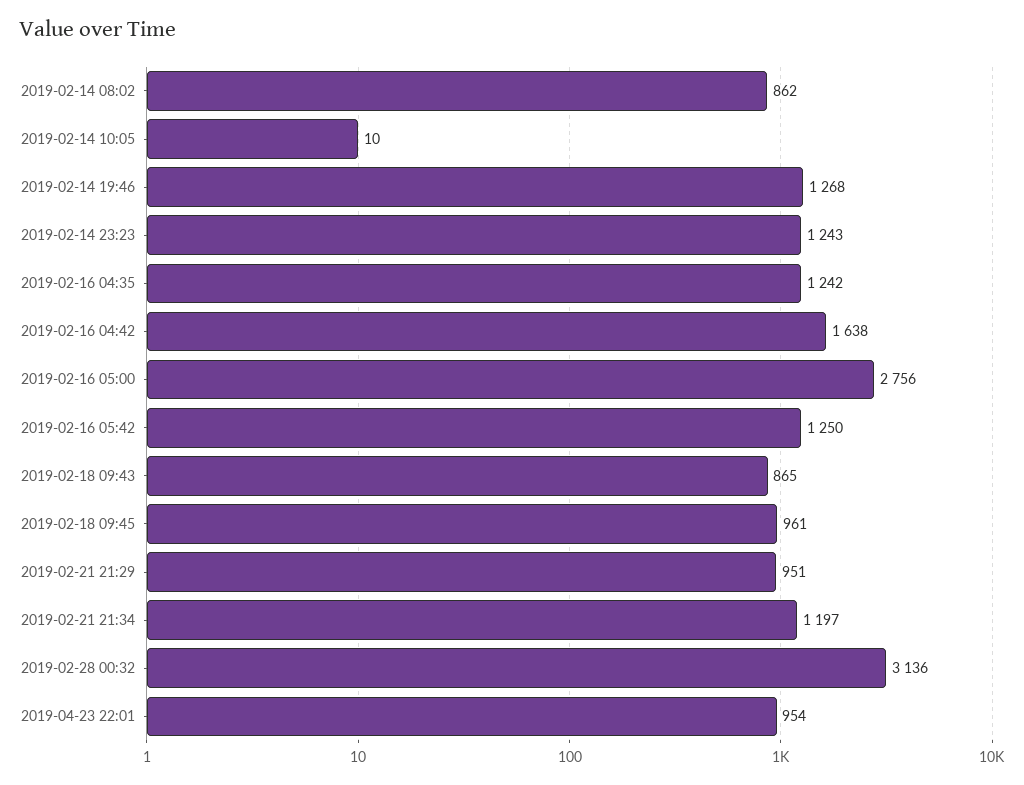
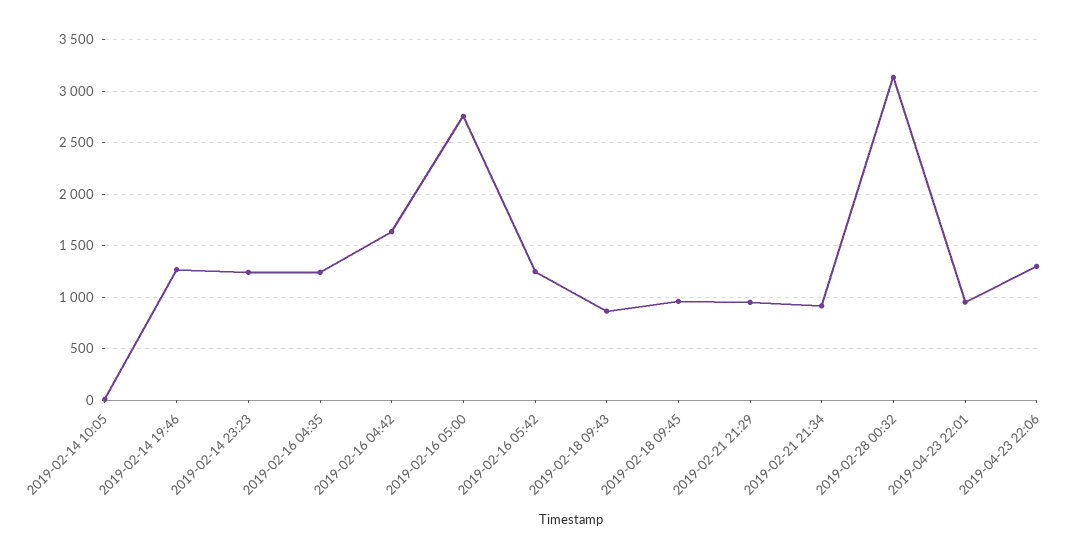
2019-02-14 08:02: 862 -> none
2019-02-21 21:34: 1197 -> 900
2019-04-23 22:06: none -> 1300

